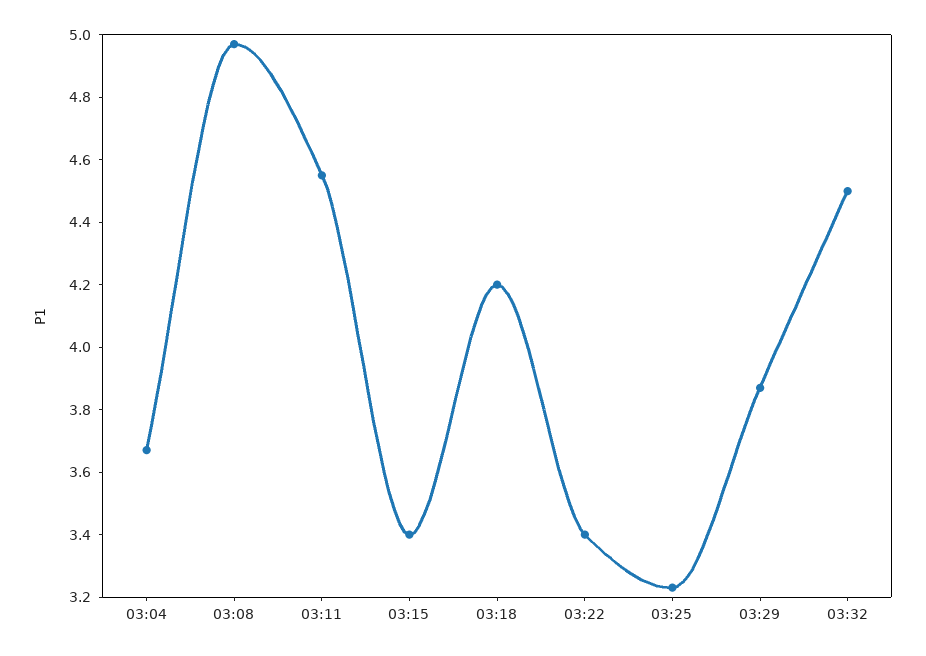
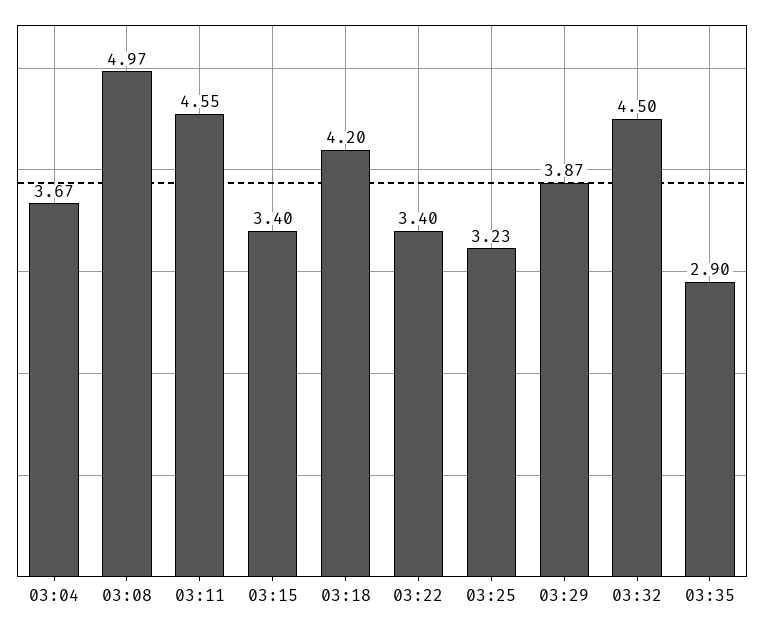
03:35: none -> 2.9

